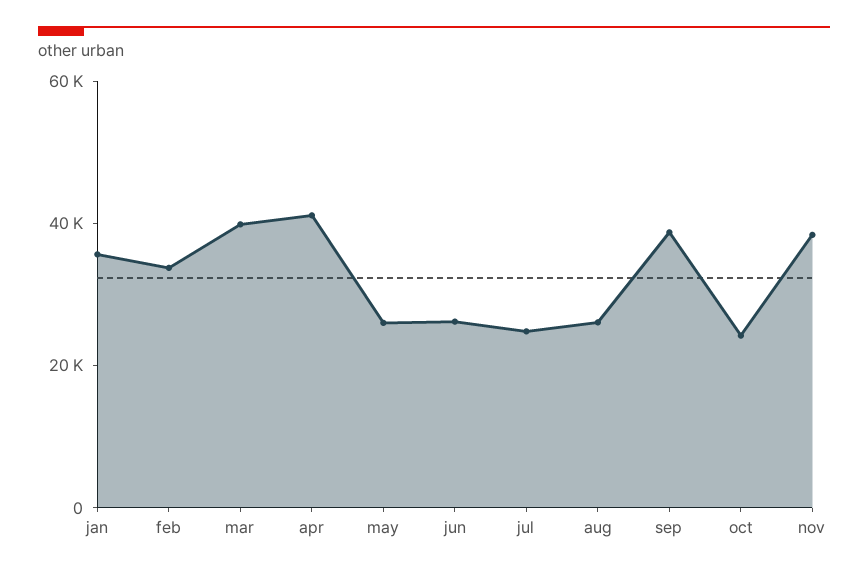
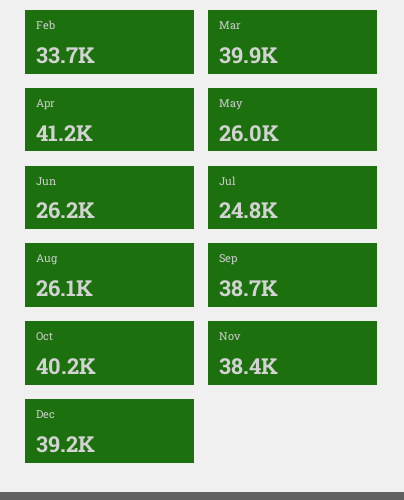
jan: 35000 -> none
oct: 25000 -> 40200
Dec: none -> 39200

